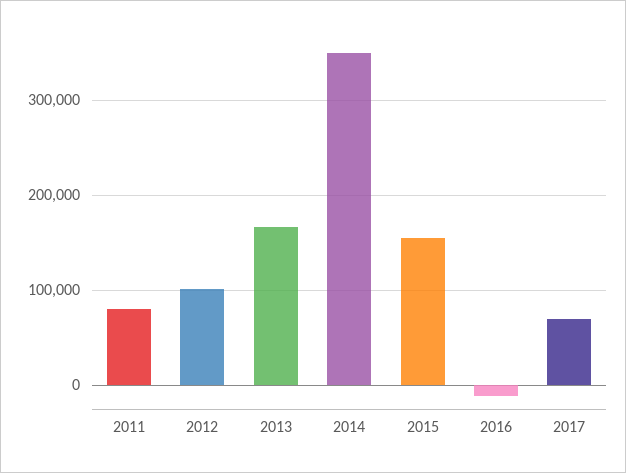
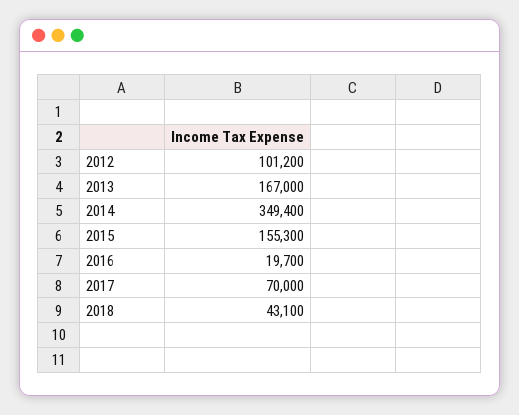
2011: 80000 -> none
2016: -10000 -> 19700
2018: none -> 43100

